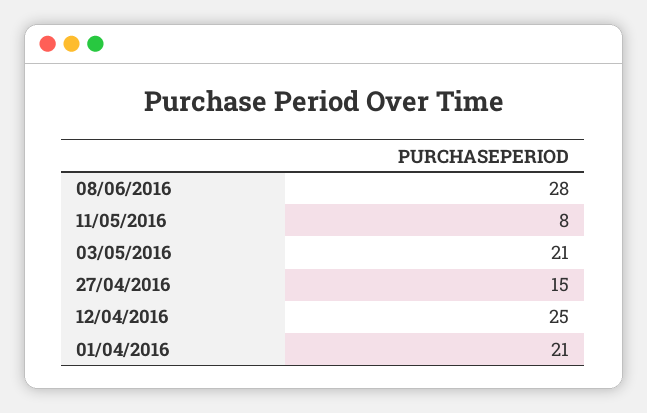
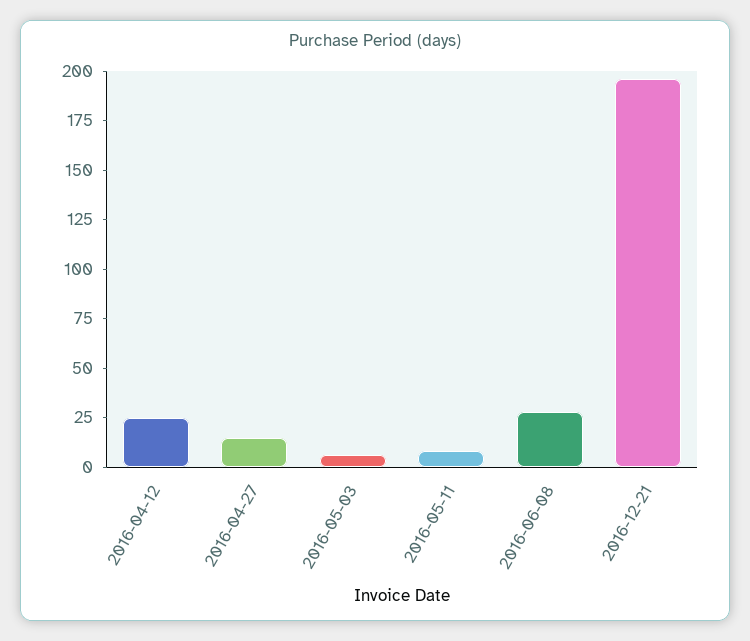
03/05/2016: 21 -> 5
01/04/2016: 21 -> none
2016-12-21: none -> 195

